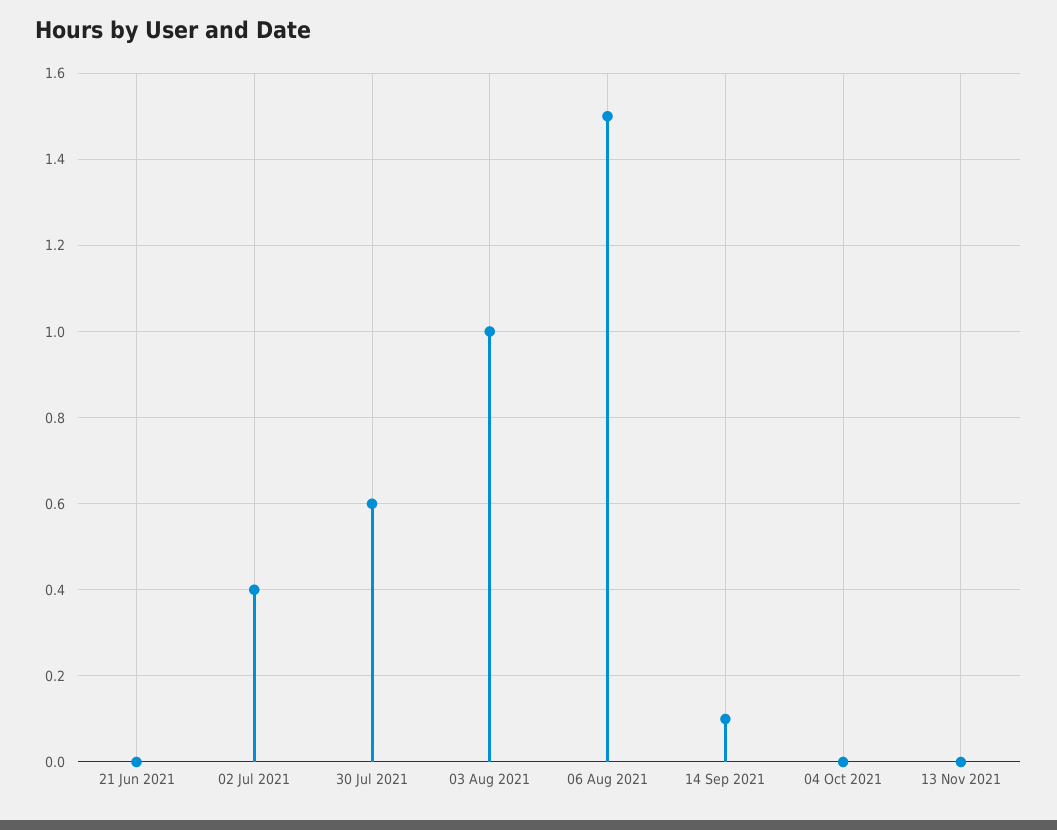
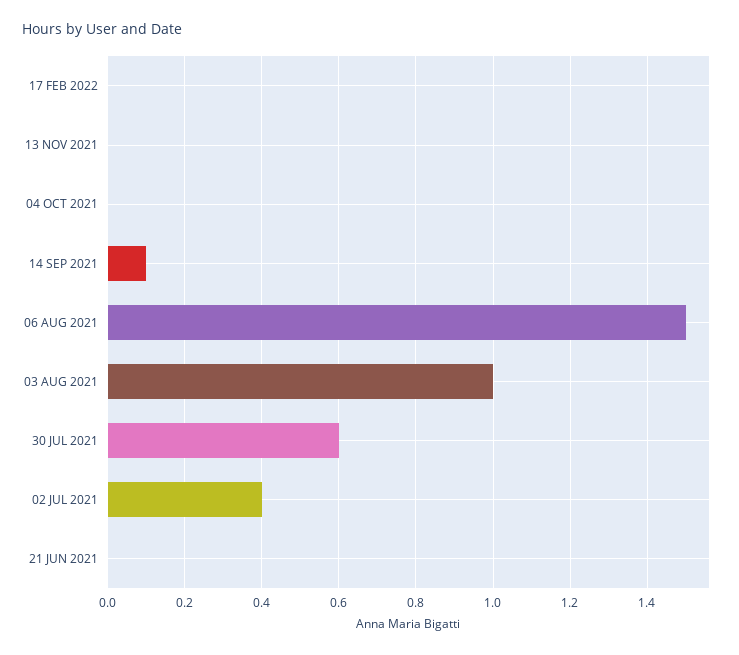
17 FEB 2022: none -> 0

